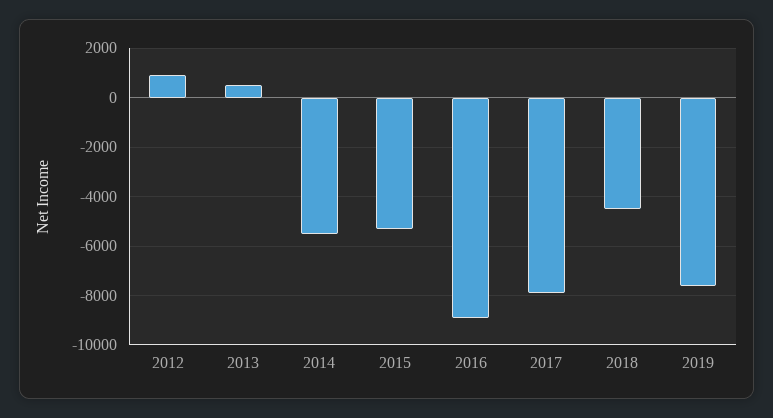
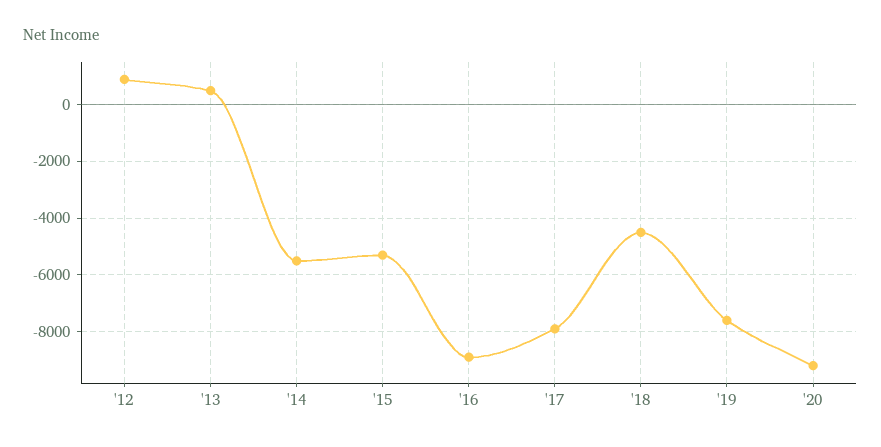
'20: none -> -9250

